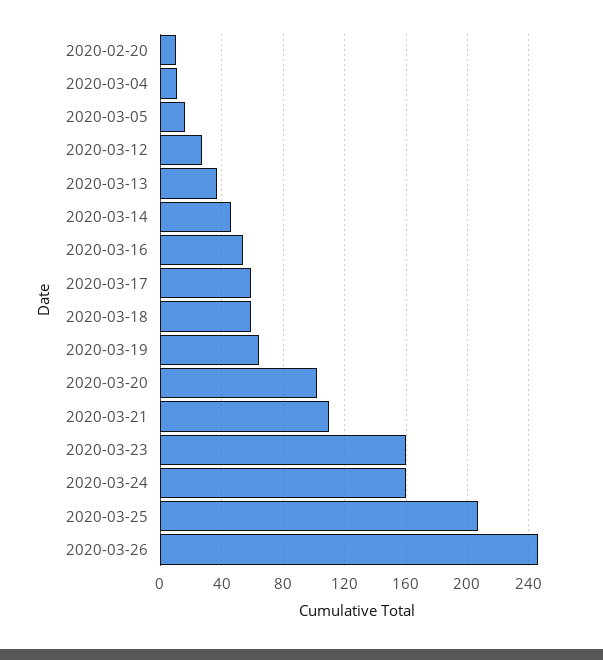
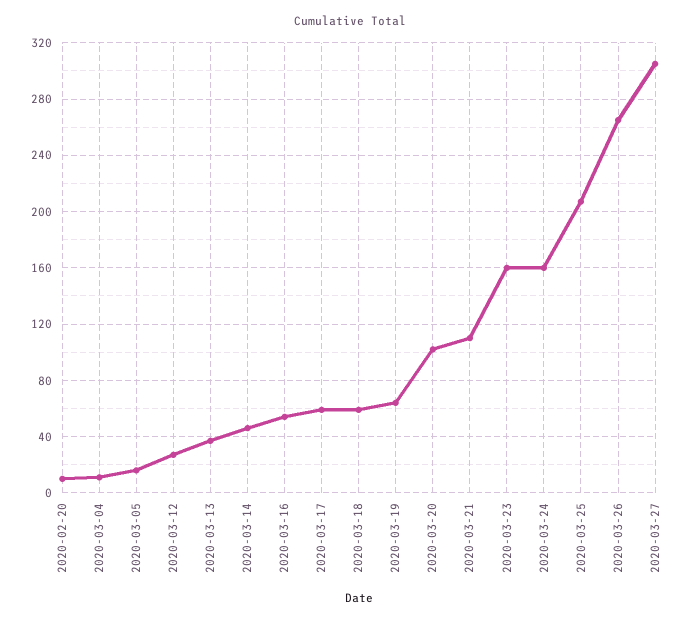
2020-03-26: 245 -> 265
2020-03-27: none -> 305

